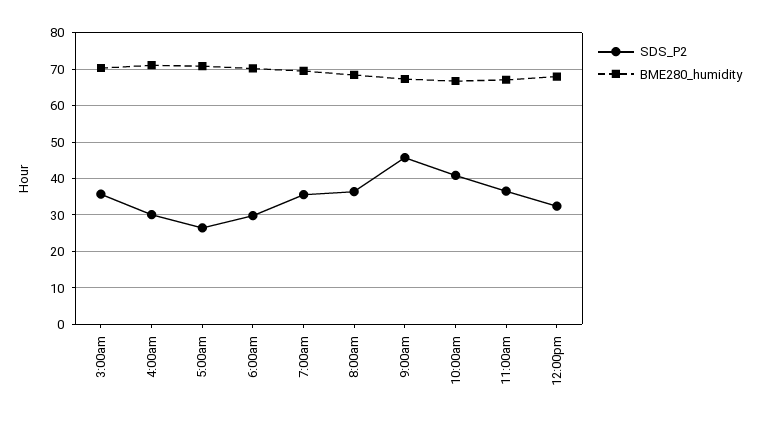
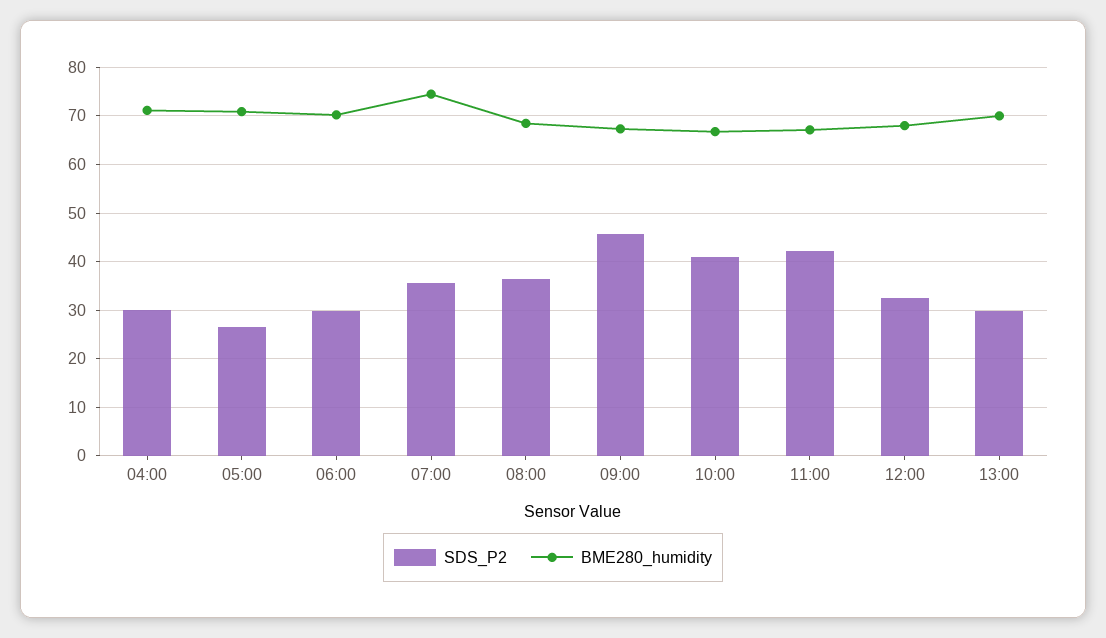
SDS_P2, 3:00am: 36 -> none
BME280_humidity, 3:00am: 70 -> none
BME280_humidity, 7:00am: 70 -> 74
SDS_P2, 11:00am: 36 -> 42
SDS_P2, 13:00: none -> 30
BME280_humidity, 13:00: none -> 70

